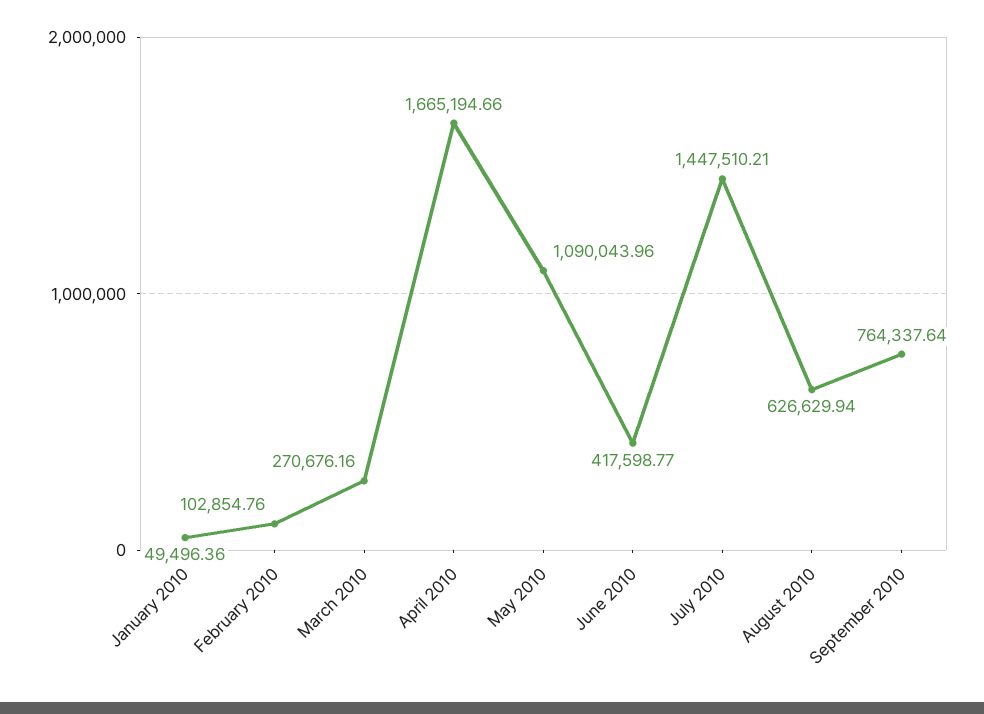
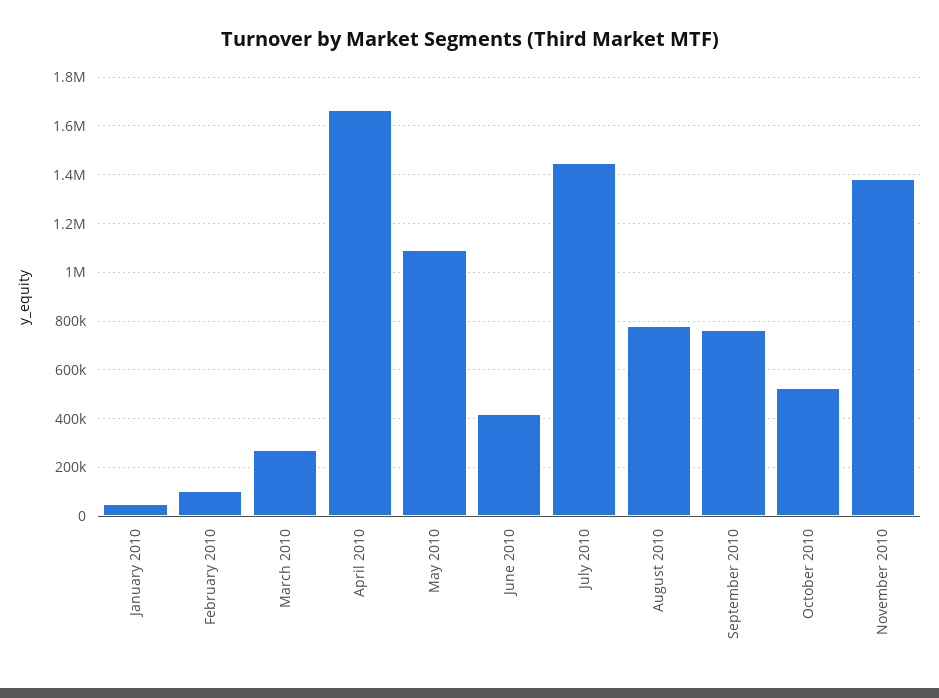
August 2010: 626629.94 -> 775000
October 2010: none -> 525000
November 2010: none -> 1375000

